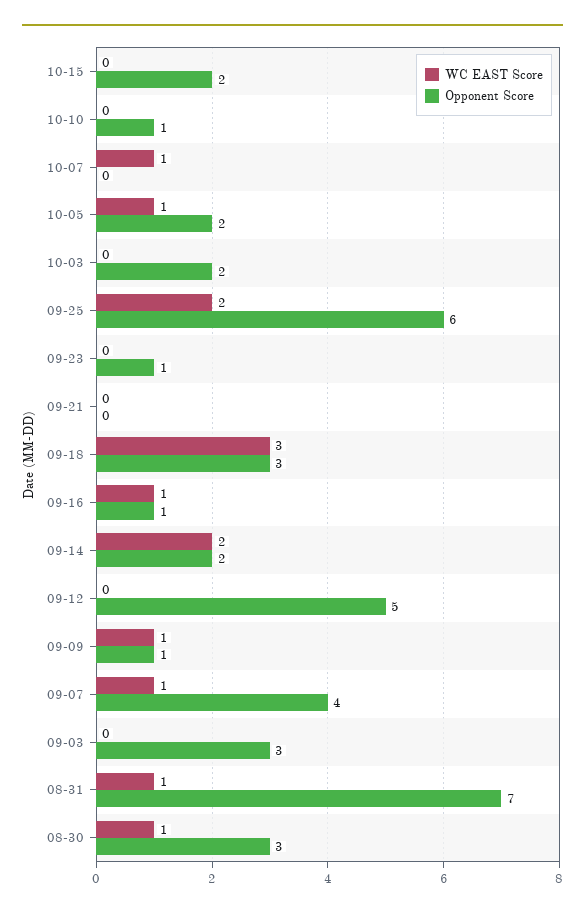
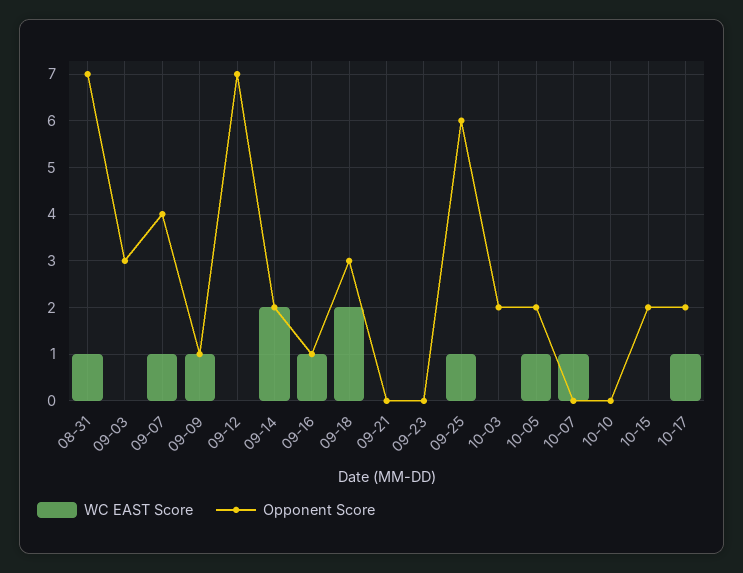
Opponent Score, 10-10: 1 -> 0
WC EAST Score, 09-25: 2 -> 1
Opponent Score, 09-23: 1 -> 0
WC EAST Score, 09-18: 3 -> 2
Opponent Score, 09-12: 5 -> 7
WC EAST Score, 08-30: 1 -> none
Opponent Score, 08-30: 3 -> none
WC EAST Score, 10-17: none -> 1
Opponent Score, 10-17: none -> 2

